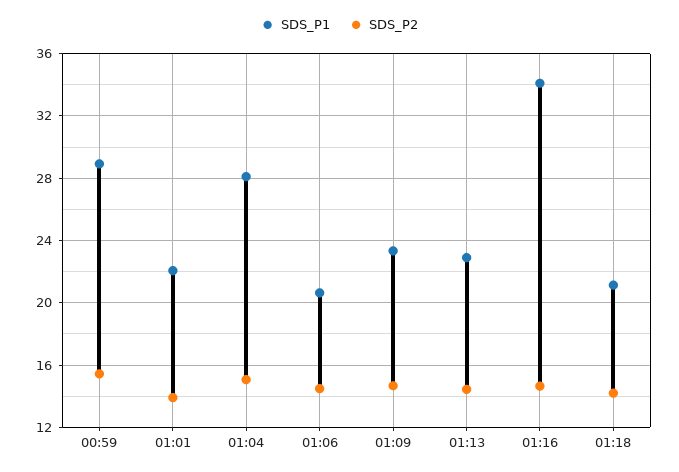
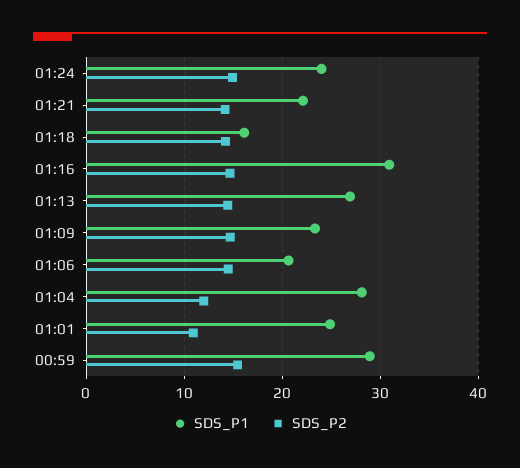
SDS_P1, 01:01: 22 -> 25
SDS_P2, 01:01: 14 -> 11
SDS_P2, 01:04: 15 -> 12
SDS_P1, 01:13: 23 -> 27
SDS_P1, 01:16: 34 -> 31
SDS_P1, 01:18: 21 -> 16
SDS_P1, 01:24: none -> 24
SDS_P2, 01:24: none -> 15
SDS_P1, 01:21: none -> 22
SDS_P2, 01:21: none -> 14

